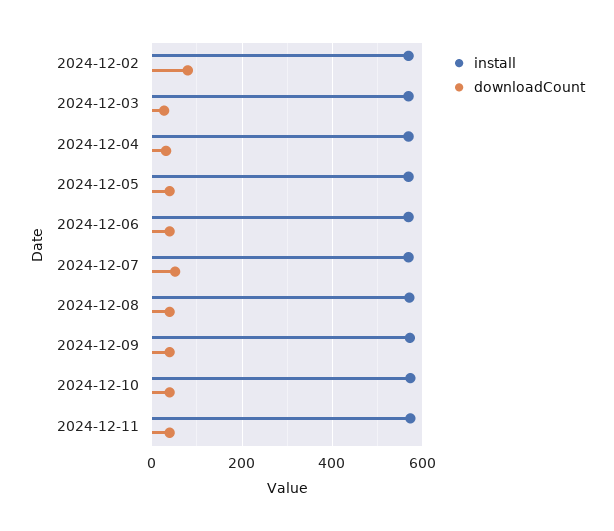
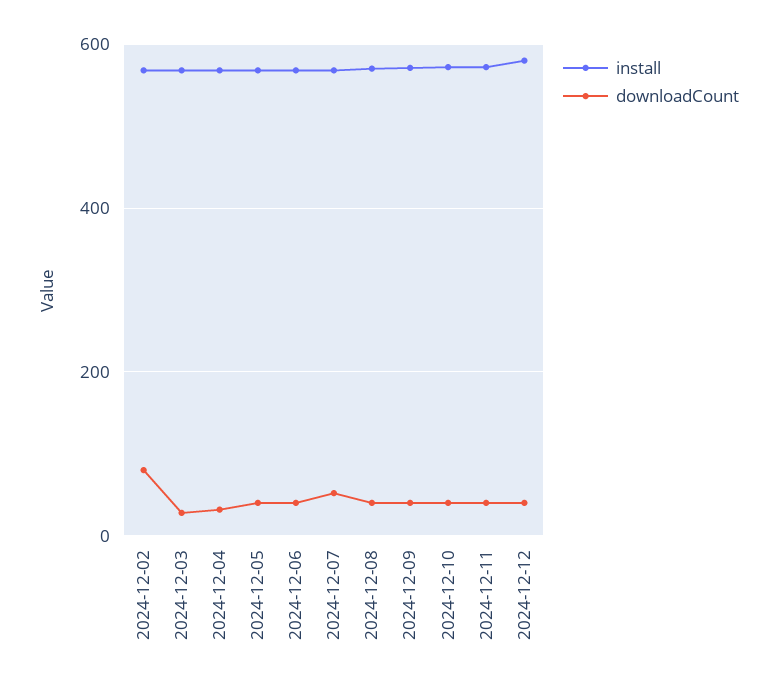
install, 2024-12-12: none -> 580
downloadCount, 2024-12-12: none -> 40

